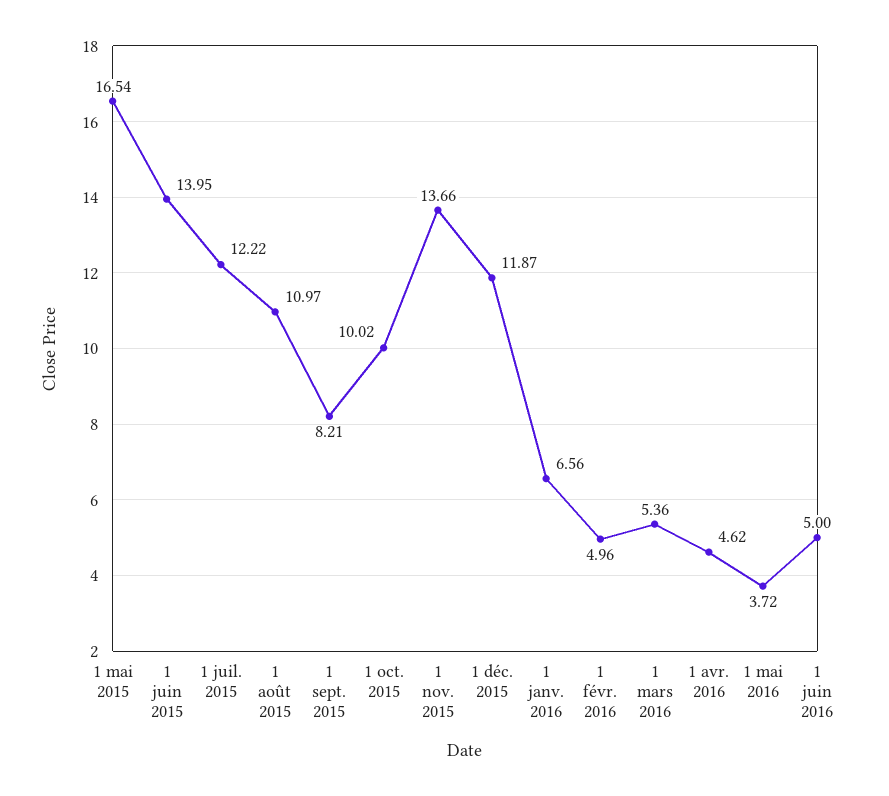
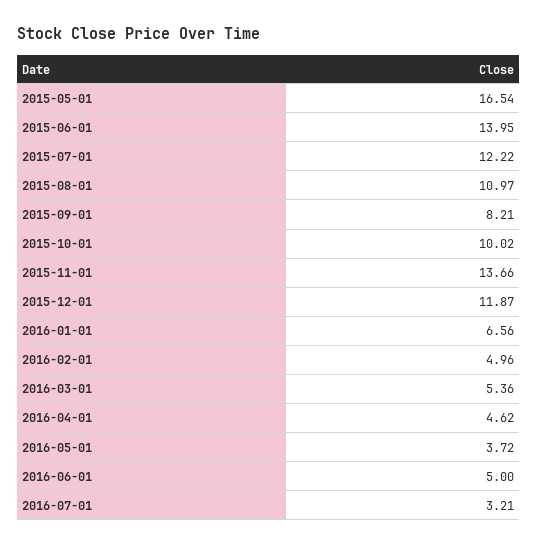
2016-07-01: none -> 3.21

